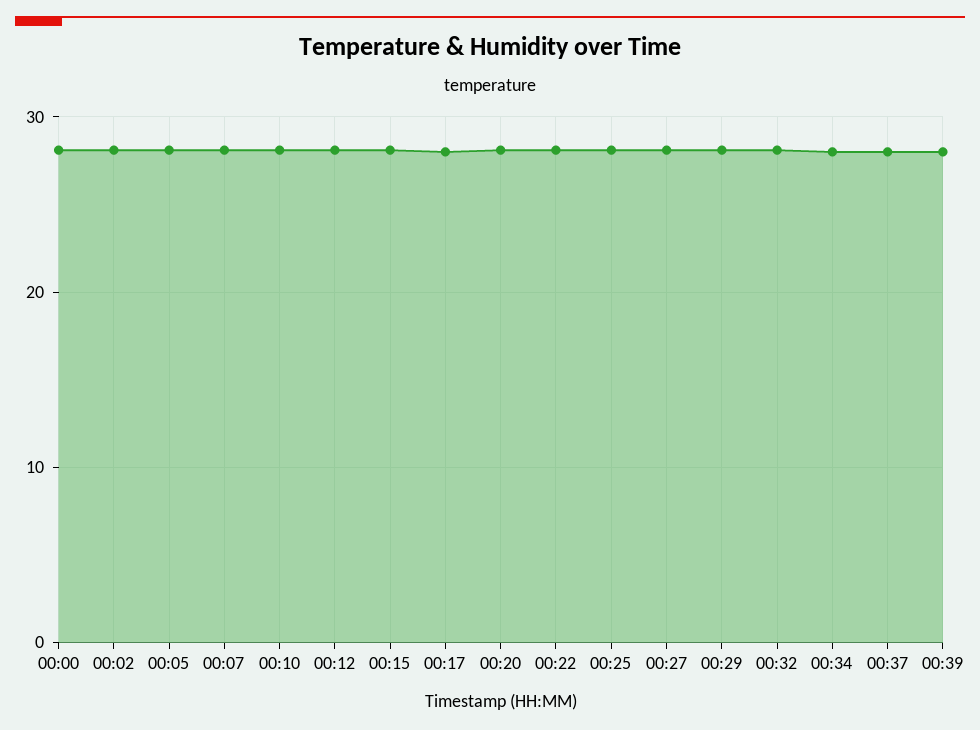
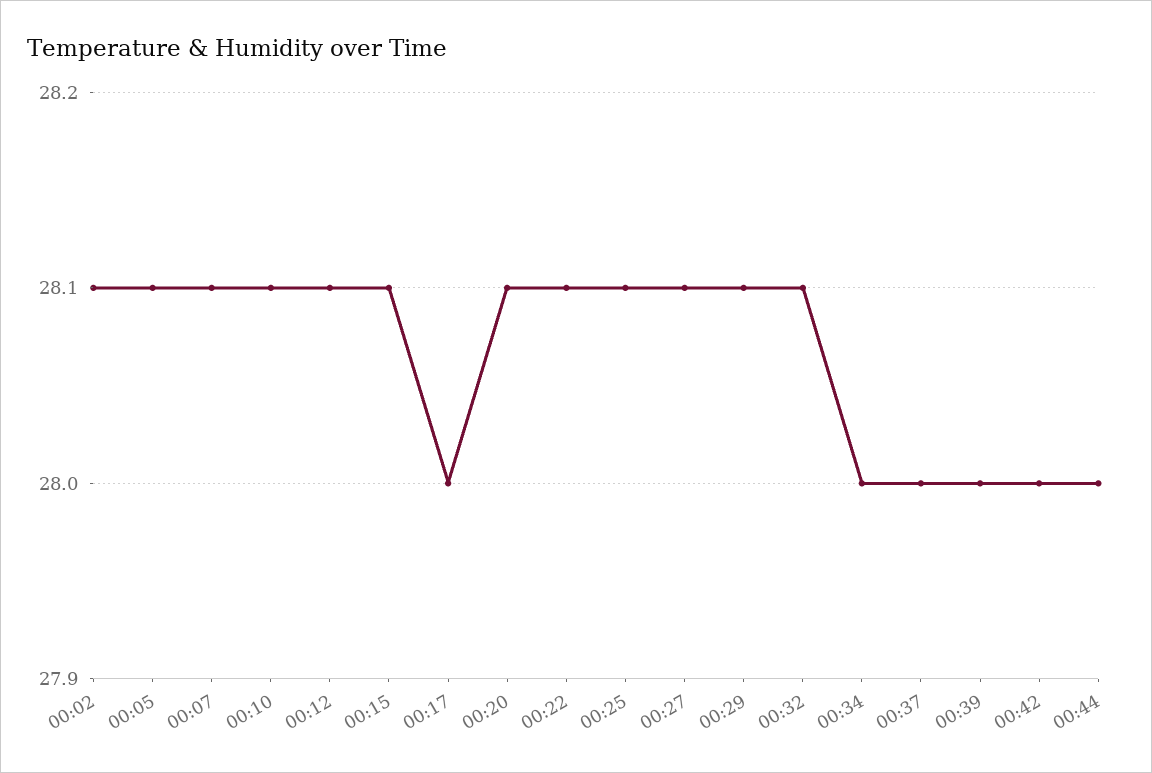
00:00: 28 -> none
00:42: none -> 28
00:44: none -> 28

